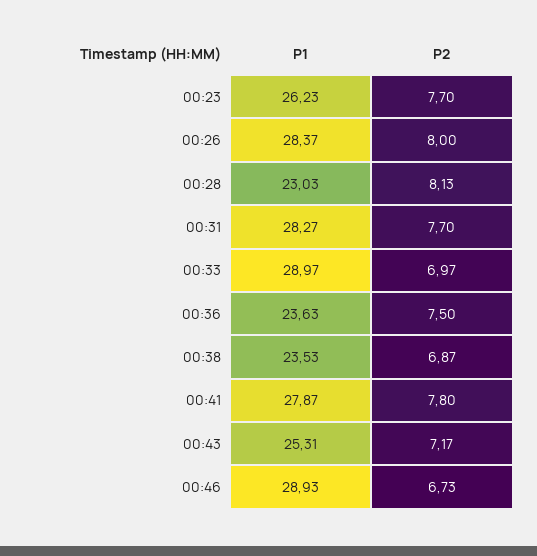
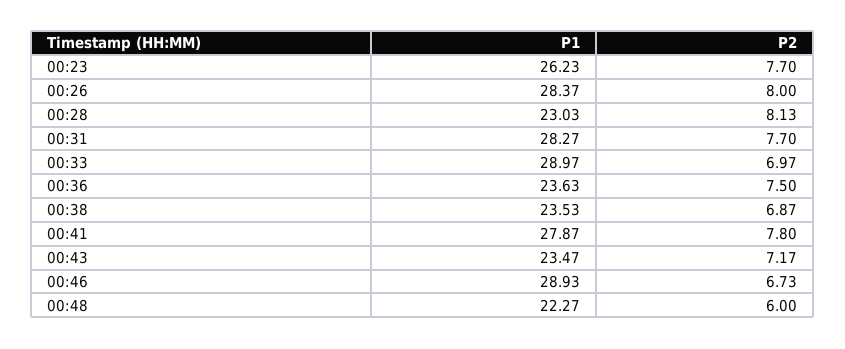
P1, 00:43: 25.31 -> 23.47
P1, 00:48: none -> 22.27
P2, 00:48: none -> 6

